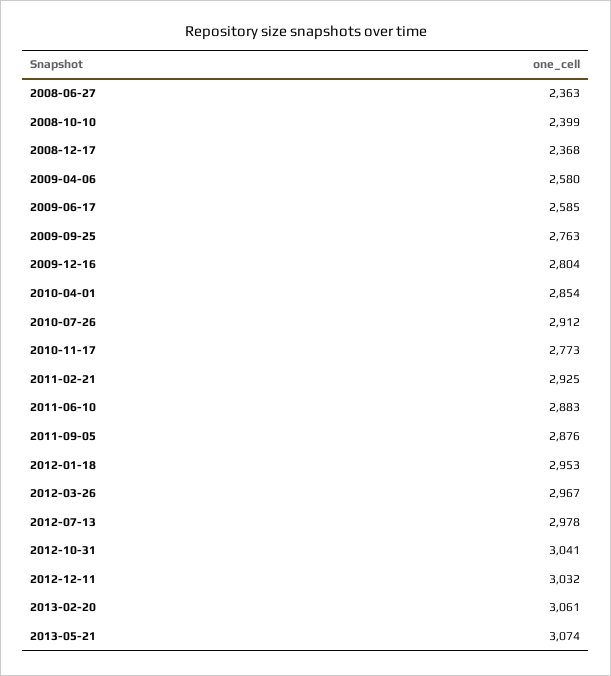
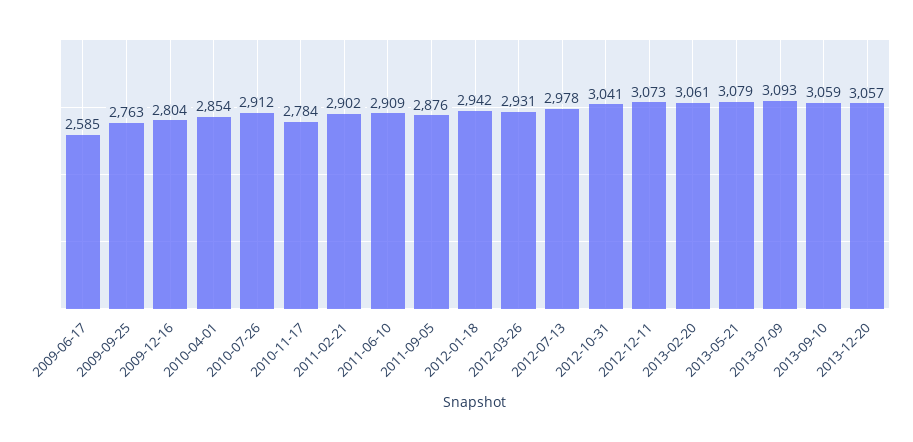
2008-06-27: 2363 -> none
2008-10-10: 2399 -> none
2008-12-17: 2368 -> none
2009-04-06: 2580 -> none
2010-11-17: 2773 -> 2784
2011-02-21: 2925 -> 2902
2011-06-10: 2883 -> 2909
2012-01-18: 2953 -> 2942
2012-03-26: 2967 -> 2931
2012-12-11: 3032 -> 3073
2013-05-21: 3074 -> 3079
2013-07-09: none -> 3093
2013-09-10: none -> 3059
2013-12-20: none -> 3057

